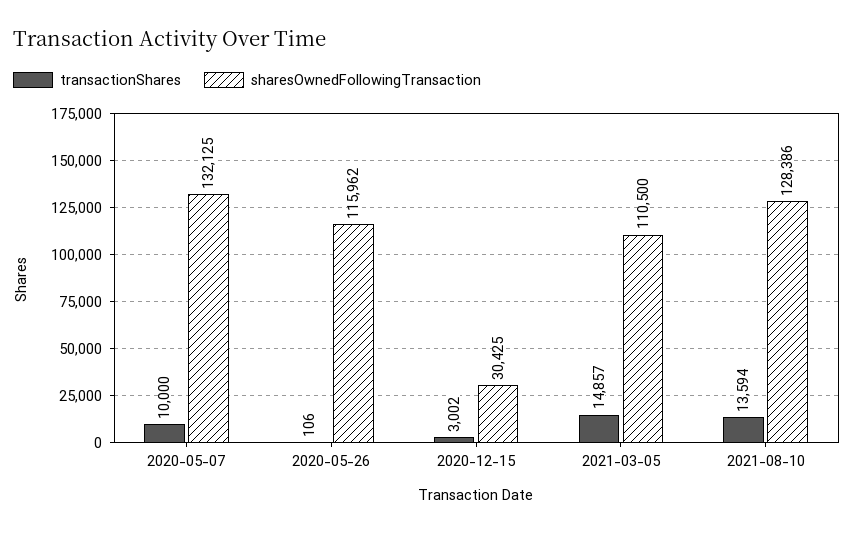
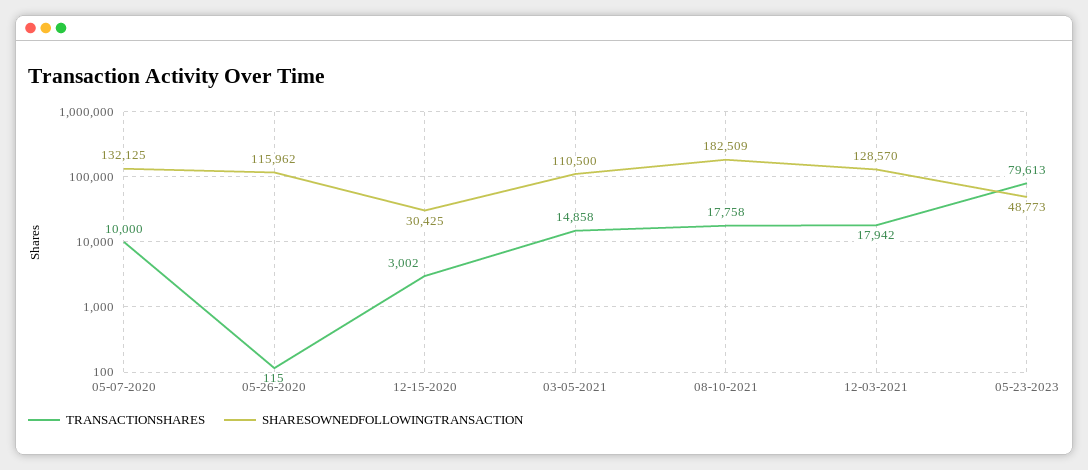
transactionShares, 2020-05-26: 106 -> 115
transactionShares, 2021-03-05: 14857 -> 14858
transactionShares, 2021-08-10: 13594 -> 17758
sharesOwnedFollowingTransaction, 2021-08-10: 128386 -> 182509
transactionShares, 12-03-2021: none -> 17942
sharesOwnedFollowingTransaction, 12-03-2021: none -> 128570
transactionShares, 05-23-2023: none -> 79613
sharesOwnedFollowingTransaction, 05-23-2023: none -> 48773

